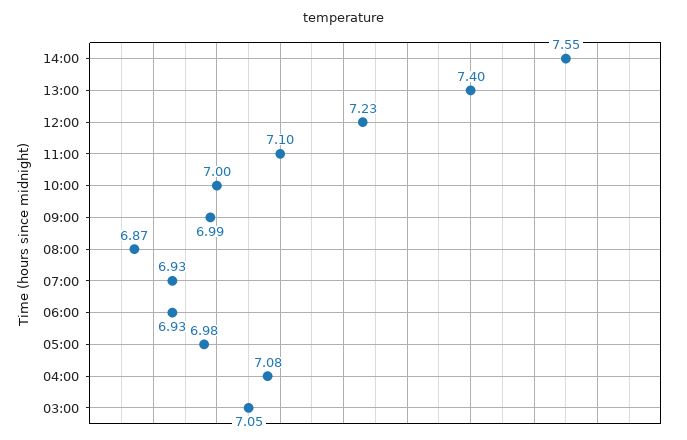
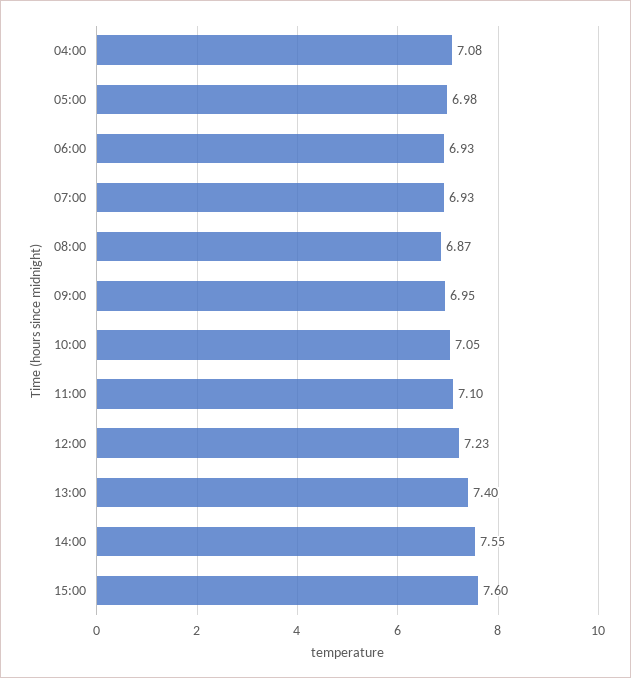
10:00: 7 -> 7.05
09:00: 6.99 -> 6.95
03:00: 7.05 -> none
15:00: none -> 7.6

